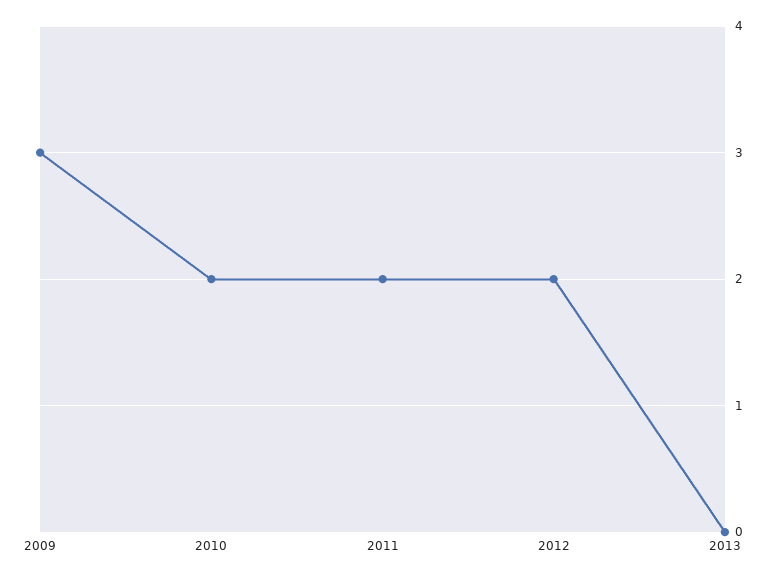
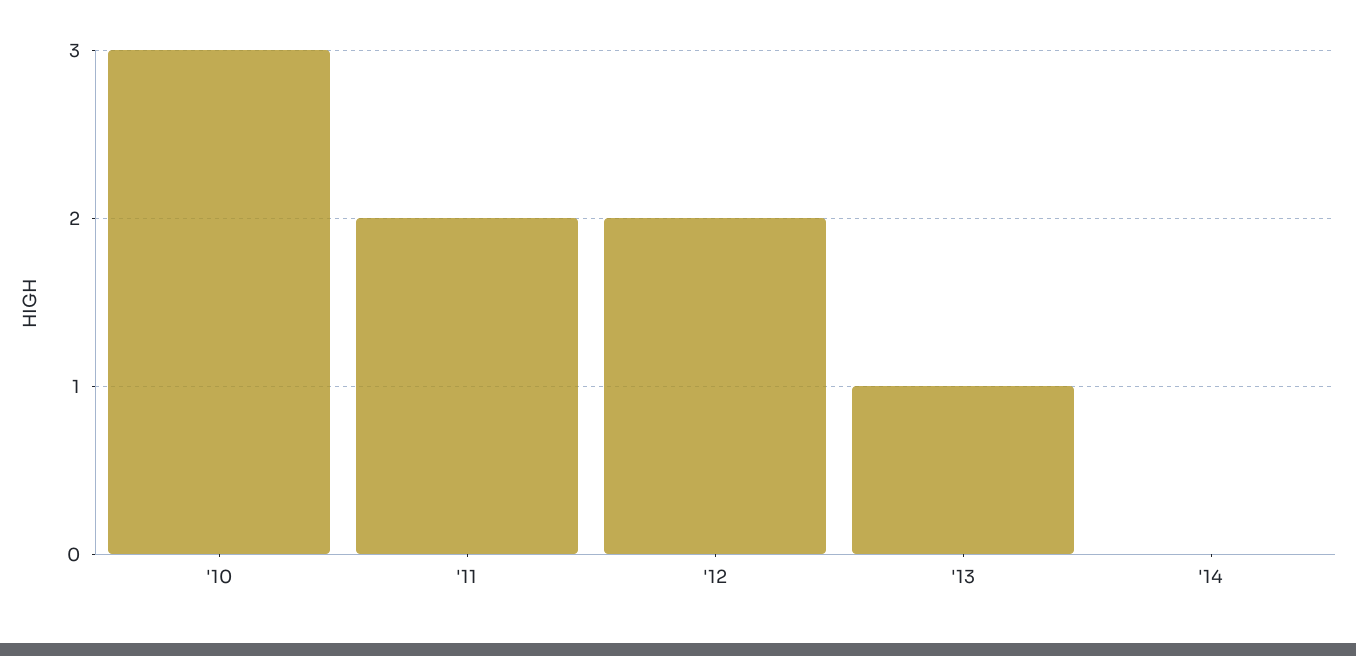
2009: 3 -> none
2010: 2 -> 3
2013: 0 -> 1
'14: none -> 0

